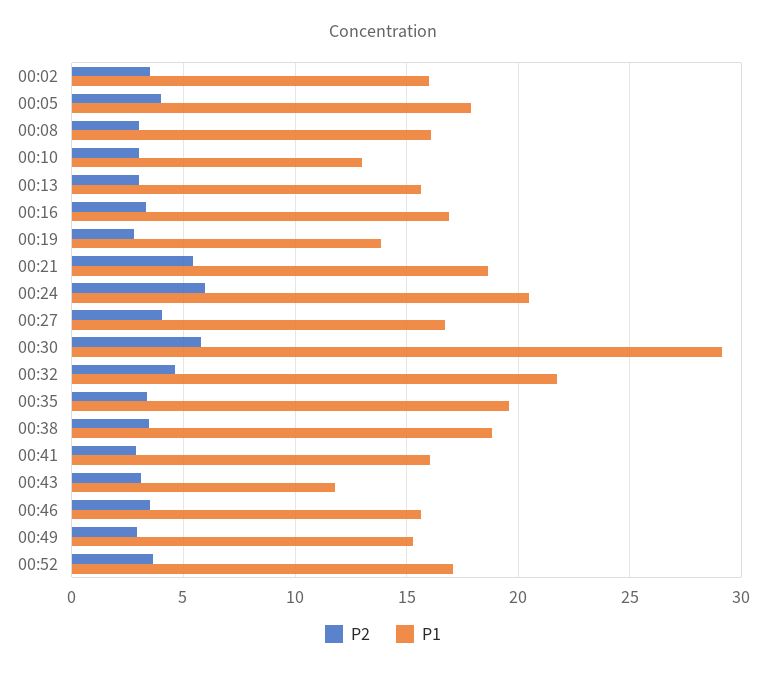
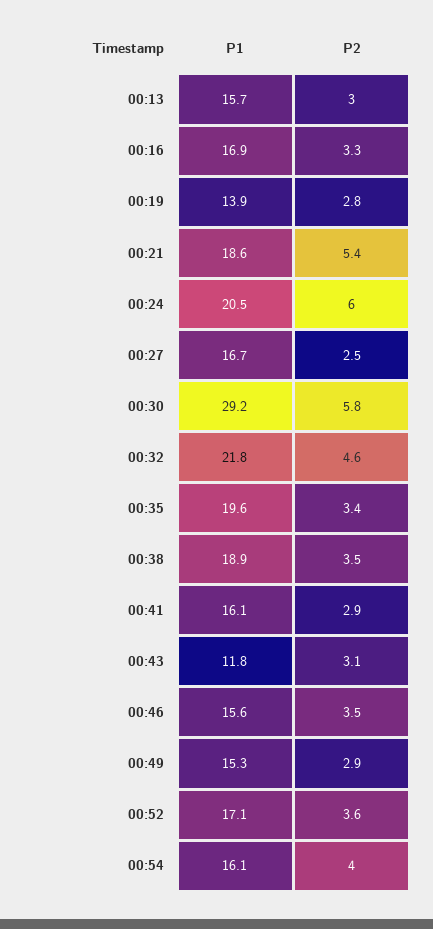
P2, 00:02: 3.5 -> none
P1, 00:02: 16 -> none
P2, 00:05: 4 -> none
P1, 00:05: 18 -> none
P2, 00:08: 3 -> none
P1, 00:08: 16 -> none
P2, 00:10: 3 -> none
P1, 00:10: 13 -> none
P2, 00:27: 4 -> 2.5
P1, 00:54: none -> 16.1
P2, 00:54: none -> 4

